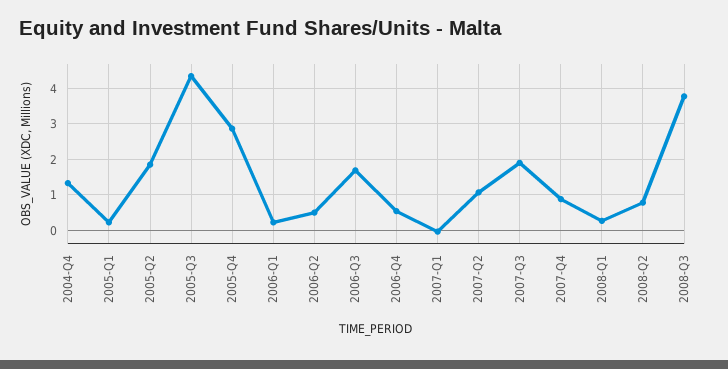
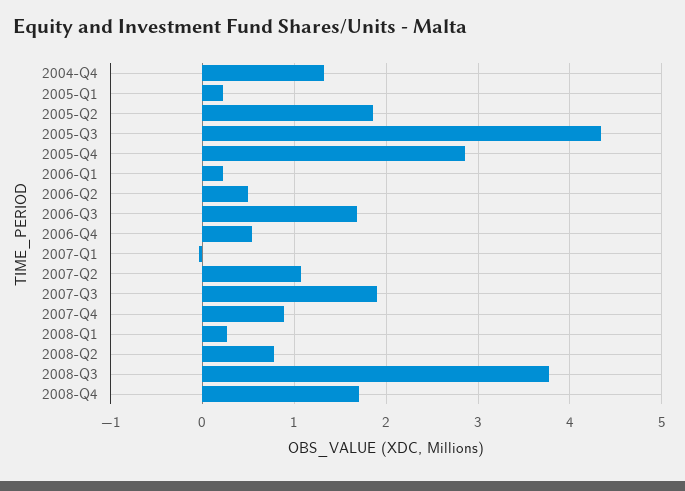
2008-Q4: none -> 1.7

